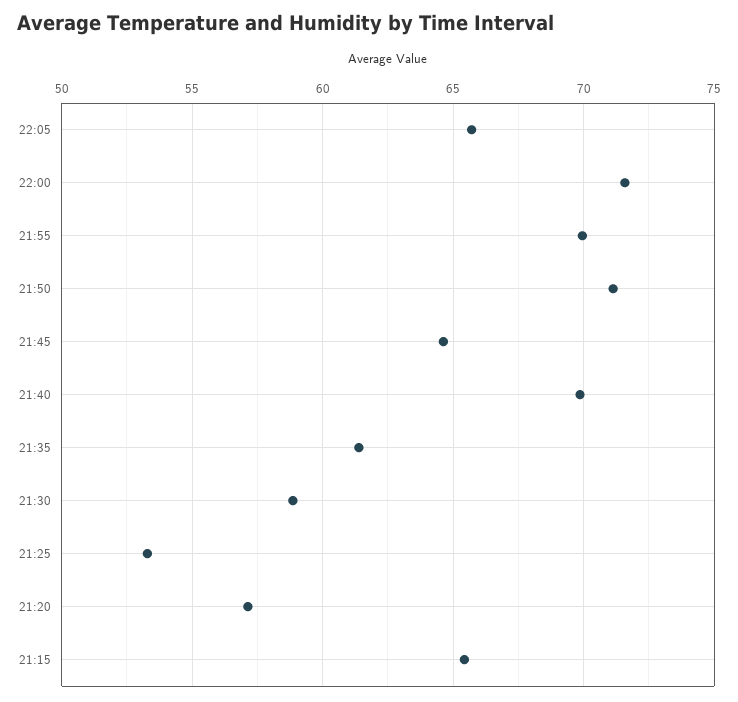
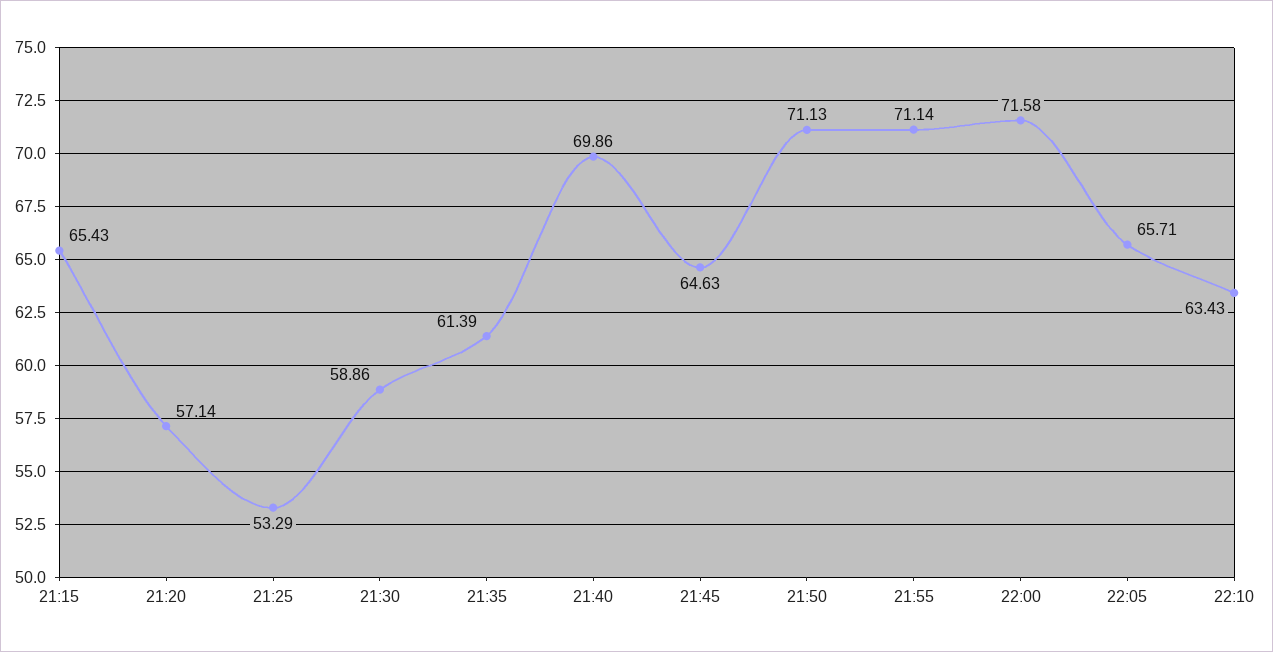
21:55: 70 -> 71.14
22:10: none -> 63.43

